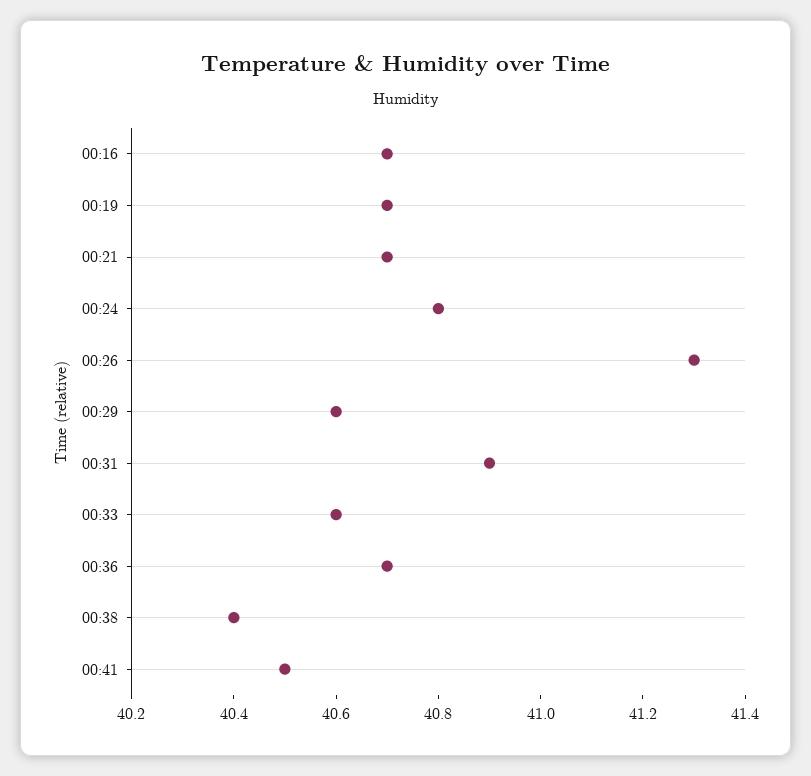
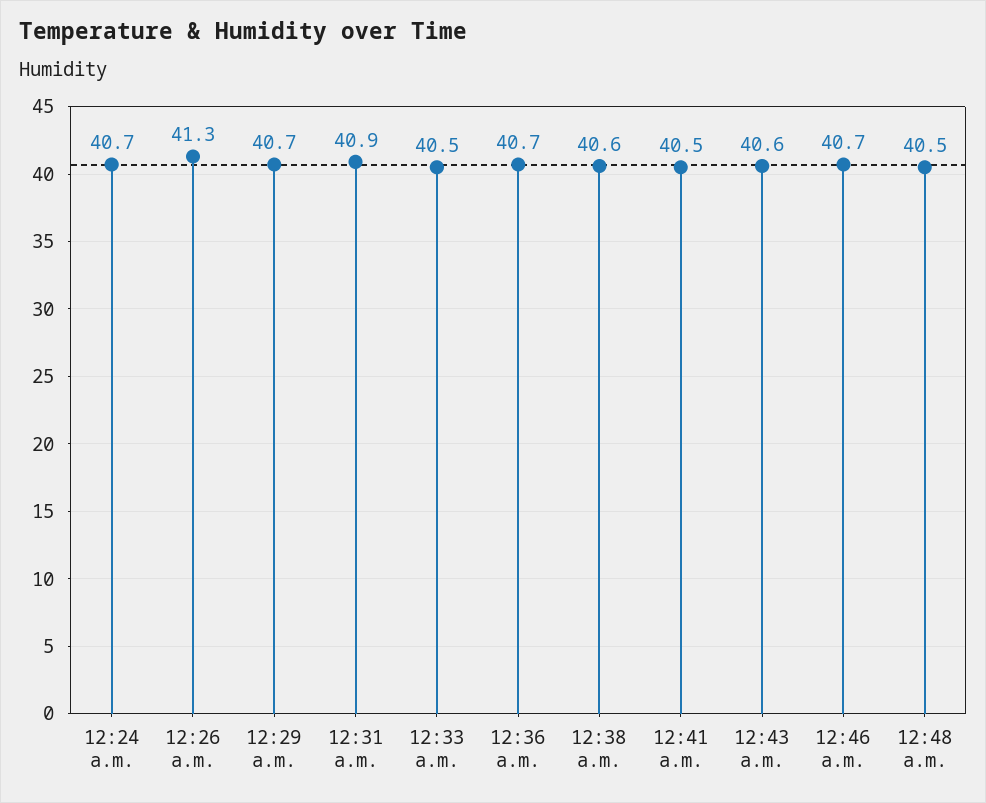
00:16: 40.7 -> none
00:19: 40.7 -> none
00:21: 40.7 -> none
00:24: 40.8 -> 40.7
00:29: 40.6 -> 40.7
00:33: 40.6 -> 40.5
00:38: 40.4 -> 40.6
12:43 a.m.: none -> 40.6
12:46 a.m.: none -> 40.7
12:48 a.m.: none -> 40.5

